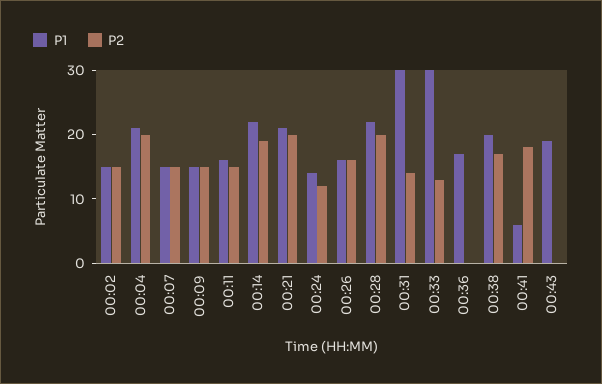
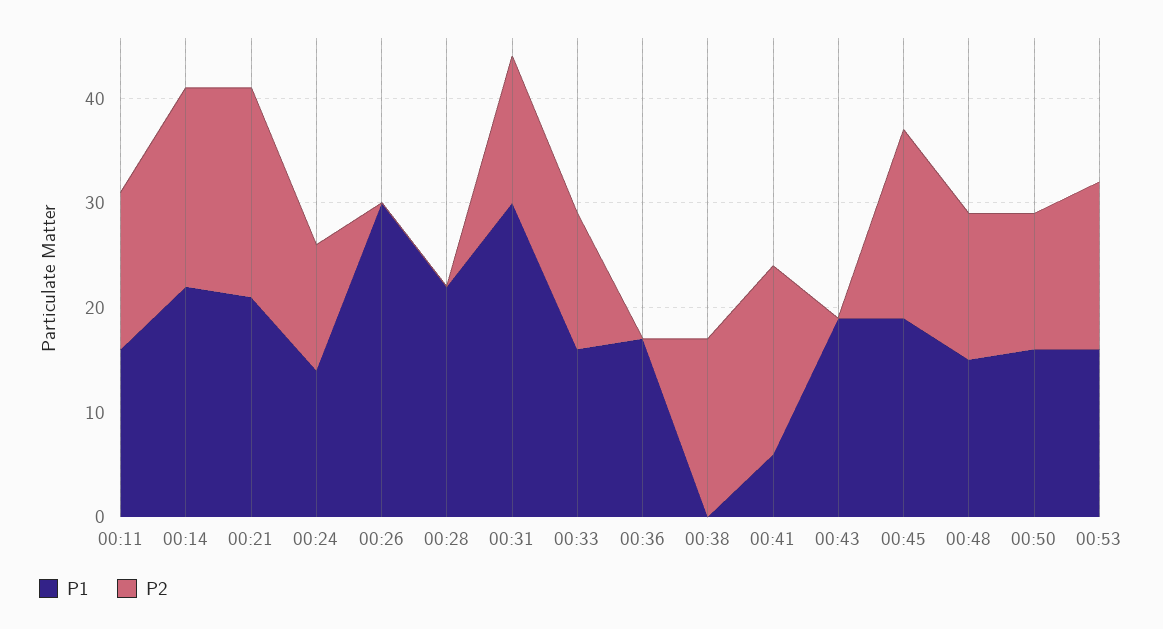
P1, 00:02: 15 -> none
P2, 00:02: 15 -> none
P1, 00:04: 20 -> none
P2, 00:04: 20 -> none
P1, 00:07: 15 -> none
P2, 00:07: 15 -> none
P1, 00:09: 15 -> none
P2, 00:09: 15 -> none
P1, 00:26: 15 -> 30
P2, 00:26: 15 -> 0
P2, 00:28: 20 -> 0
P1, 00:33: 30 -> 16
P1, 00:38: 20 -> 0
P1, 00:45: none -> 19
P2, 00:45: none -> 18
P1, 00:48: none -> 15
P2, 00:48: none -> 14
P1, 00:50: none -> 16
P2, 00:50: none -> 13
P1, 00:53: none -> 16
P2, 00:53: none -> 16

